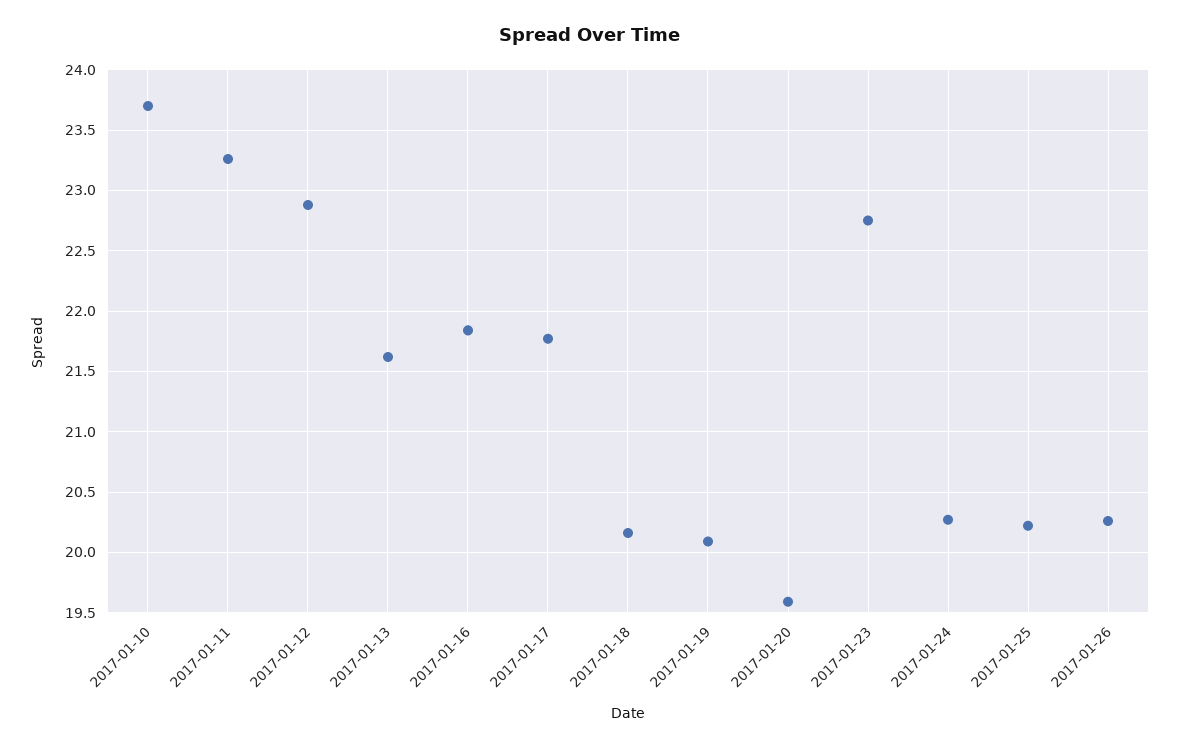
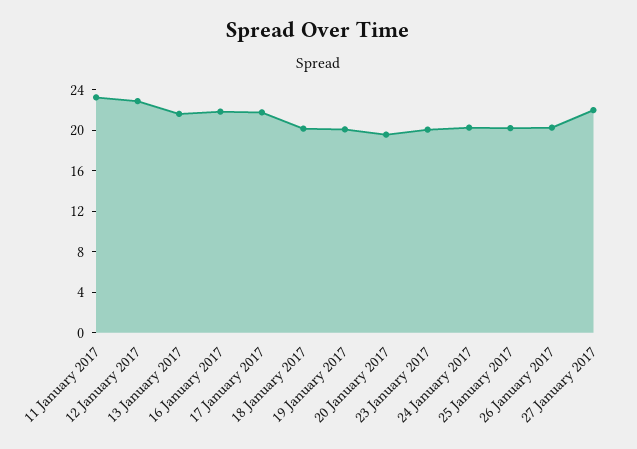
2017-01-10: 23.7 -> none
2017-01-23: 22.75 -> 20
27 January 2017: none -> 22

